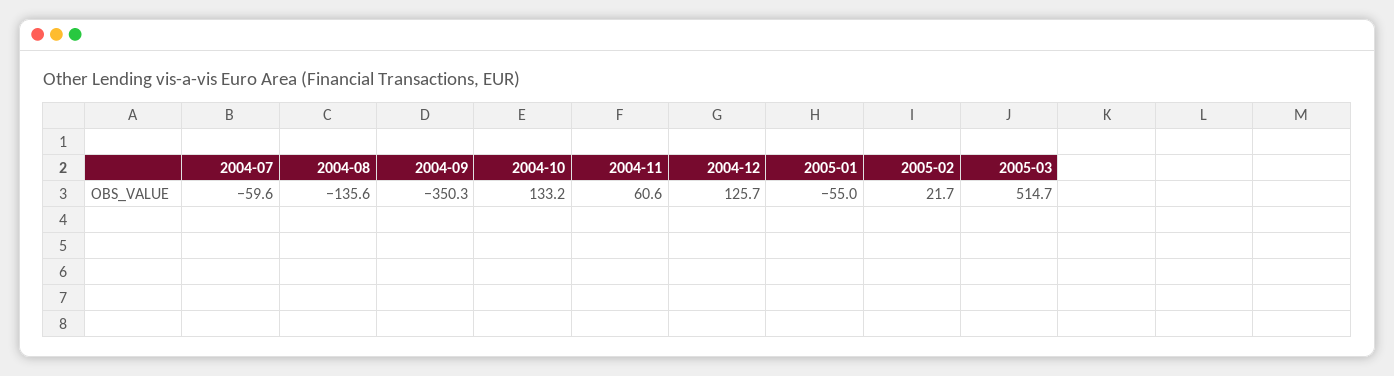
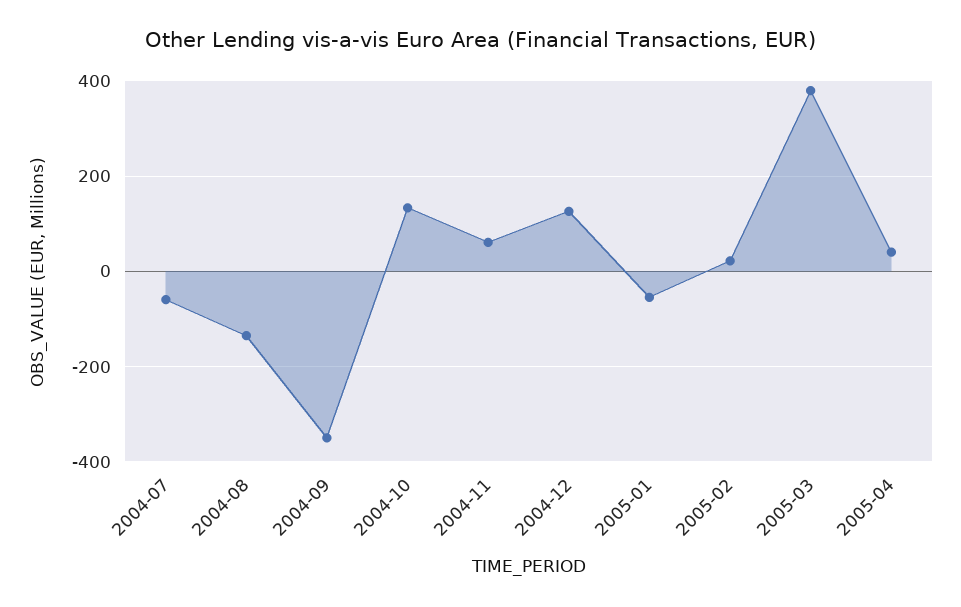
2005-03: 514.7 -> 380
2005-04: none -> 40

